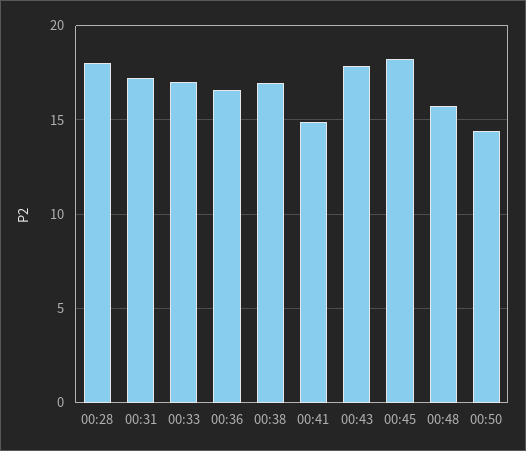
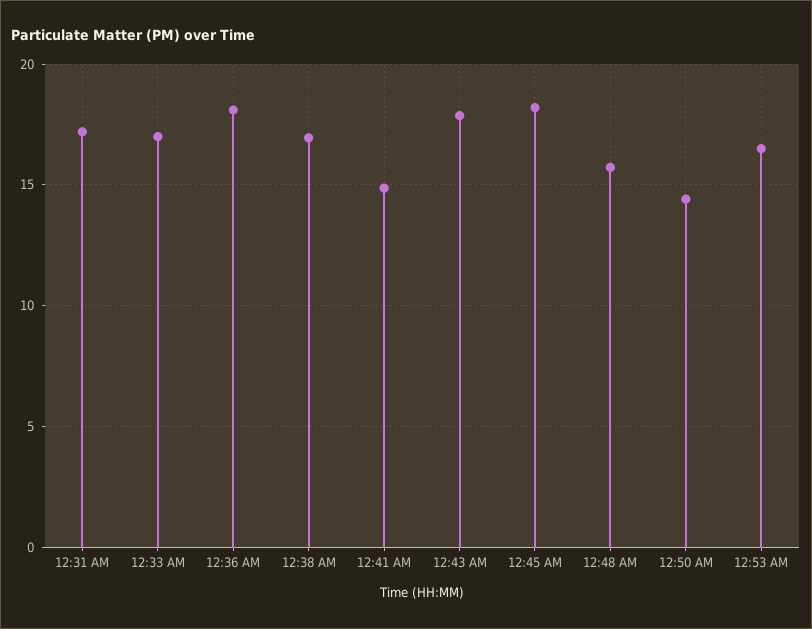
00:28: 18 -> none
00:36: 16.5 -> 18
12:53 AM: none -> 16.5

